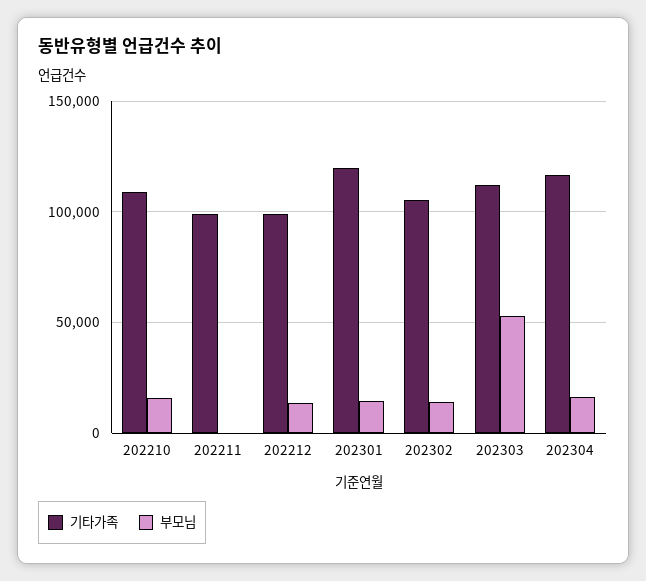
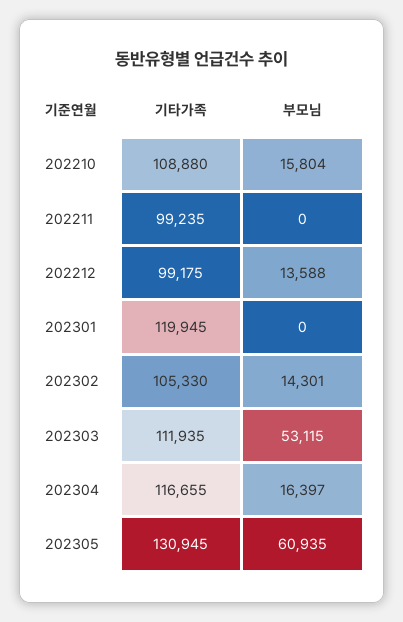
부모님, 202301: 15000 -> 0
기타가족, 202305: none -> 130945
부모님, 202305: none -> 60935

